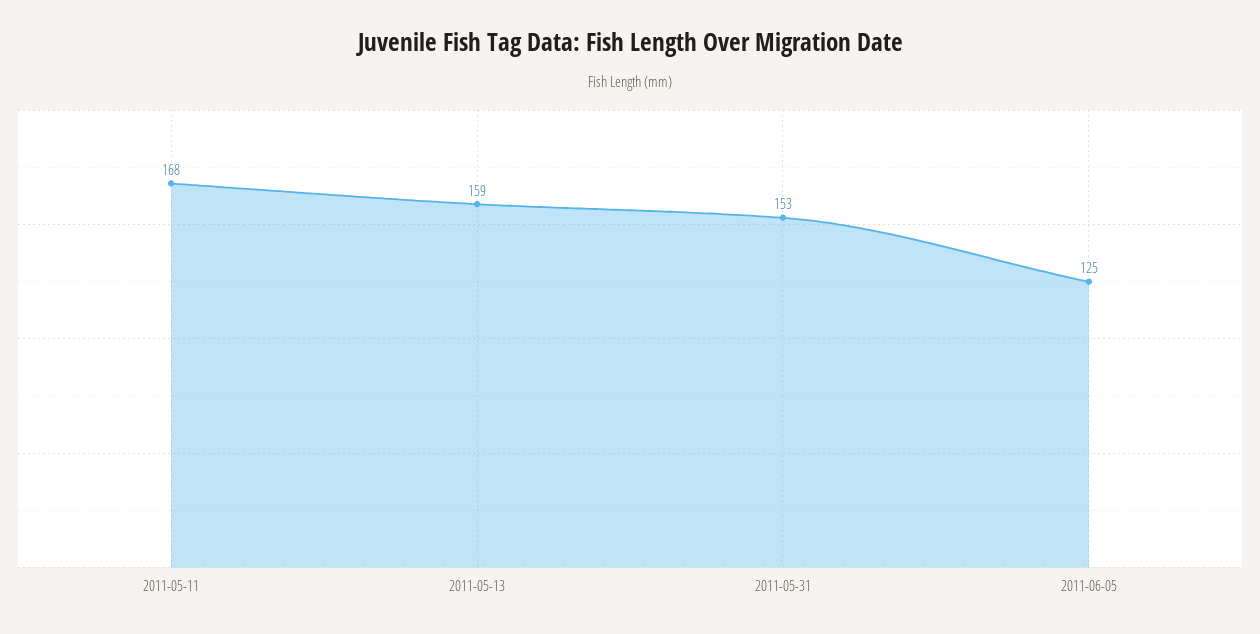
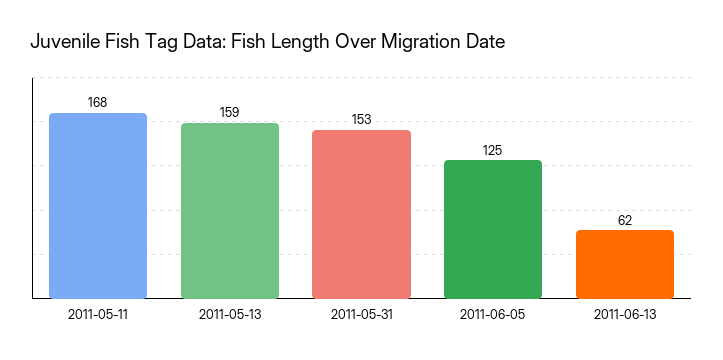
2011-06-13: none -> 62

